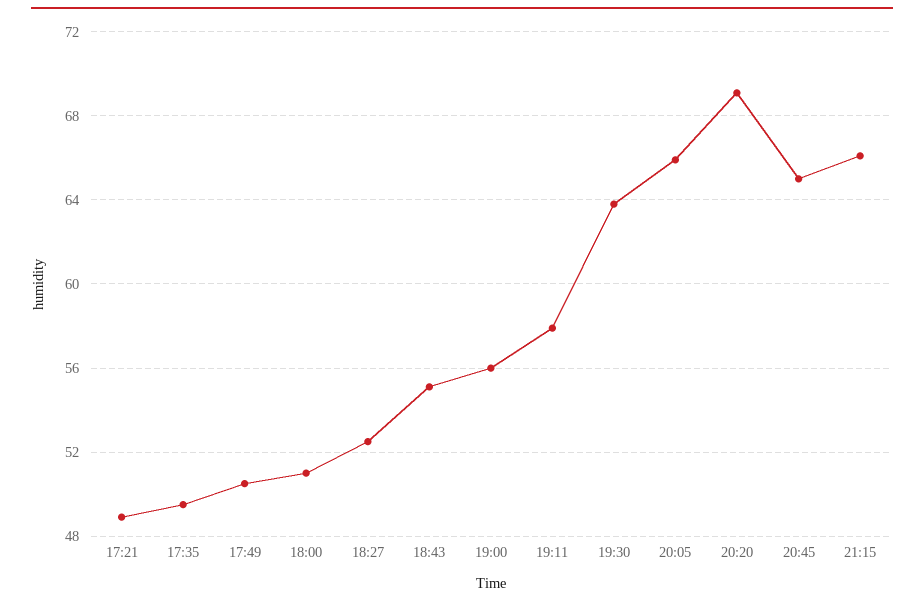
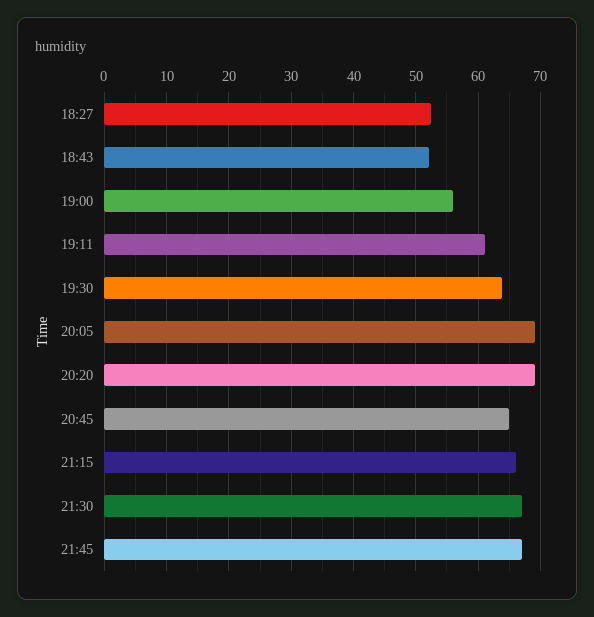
17:21: 49 -> none
17:35: 49.5 -> none
17:49: 50.5 -> none
18:00: 51 -> none
18:43: 55 -> 52
19:11: 58 -> 61
20:05: 66 -> 69
21:30: none -> 67
21:45: none -> 67

